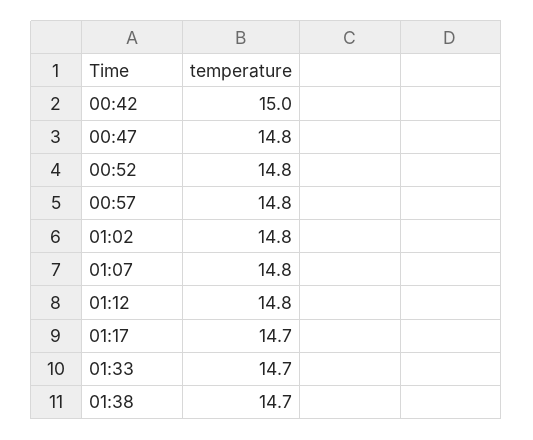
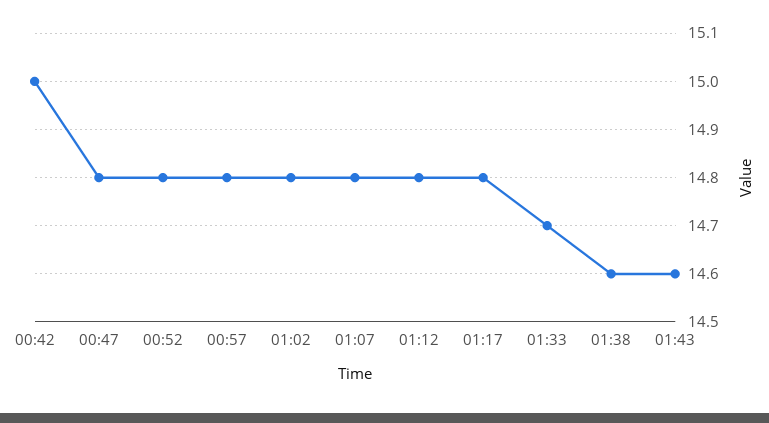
01:17: 14.7 -> 14.8
01:38: 14.7 -> 14.6
01:43: none -> 14.6

